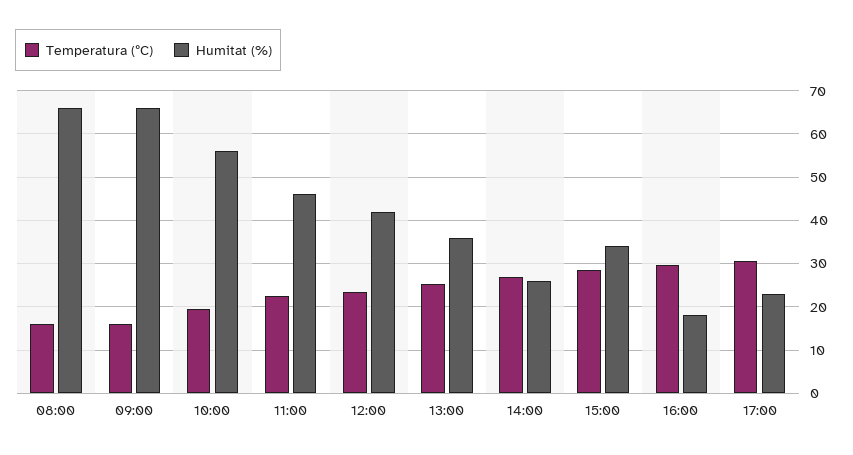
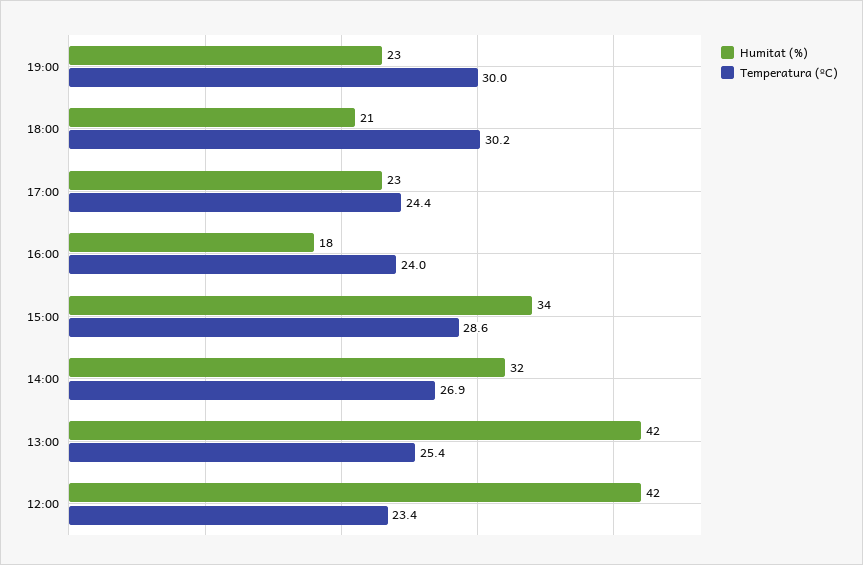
Temperatura (ºC), 08:00: 16 -> none
Humitat (%), 08:00: 66 -> none
Temperatura (ºC), 09:00: 16 -> none
Humitat (%), 09:00: 66 -> none
Temperatura (ºC), 10:00: 20 -> none
Humitat (%), 10:00: 56 -> none
Temperatura (ºC), 11:00: 22 -> none
Humitat (%), 11:00: 46 -> none
Humitat (%), 13:00: 36 -> 42
Humitat (%), 14:00: 26 -> 32
Temperatura (ºC), 16:00: 30 -> 24
Temperatura (ºC), 17:00: 30 -> 24.4
Humitat (%), 19:00: none -> 23
Temperatura (ºC), 19:00: none -> 30
Humitat (%), 18:00: none -> 21
Temperatura (ºC), 18:00: none -> 30.2

